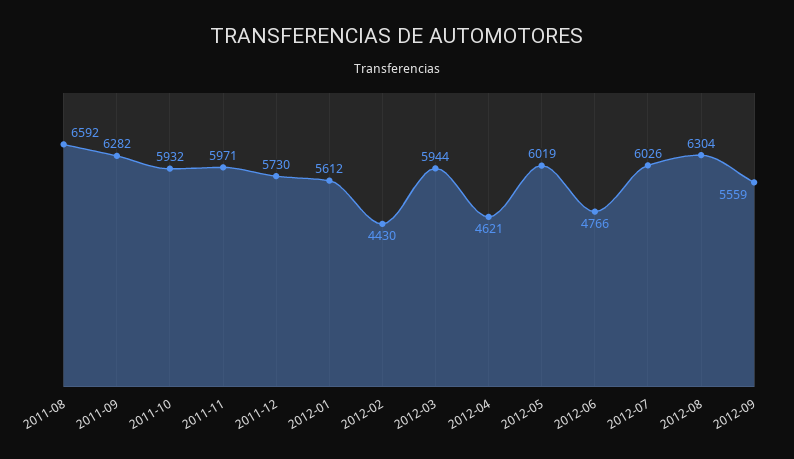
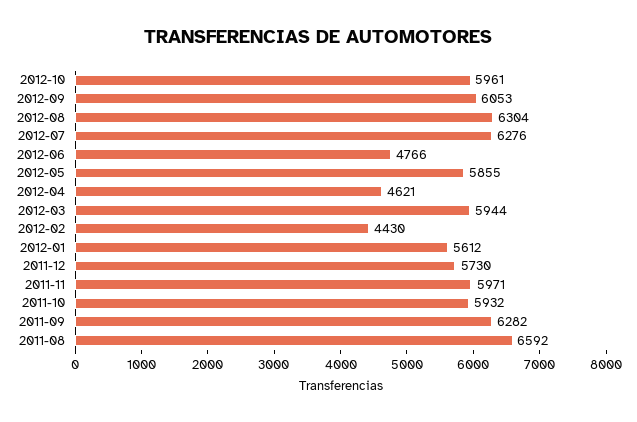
2012-05: 6019 -> 5855
2012-07: 6026 -> 6276
2012-09: 5559 -> 6053
2012-10: none -> 5961

